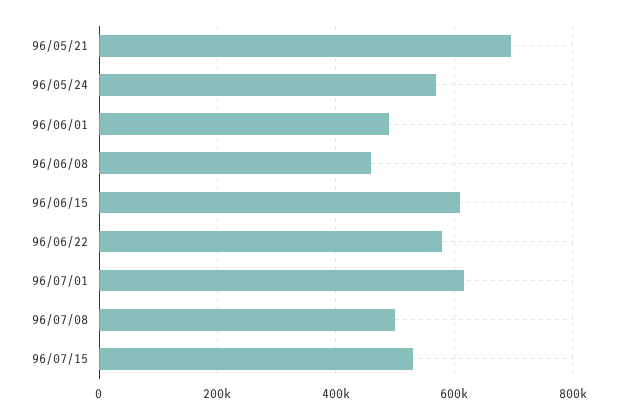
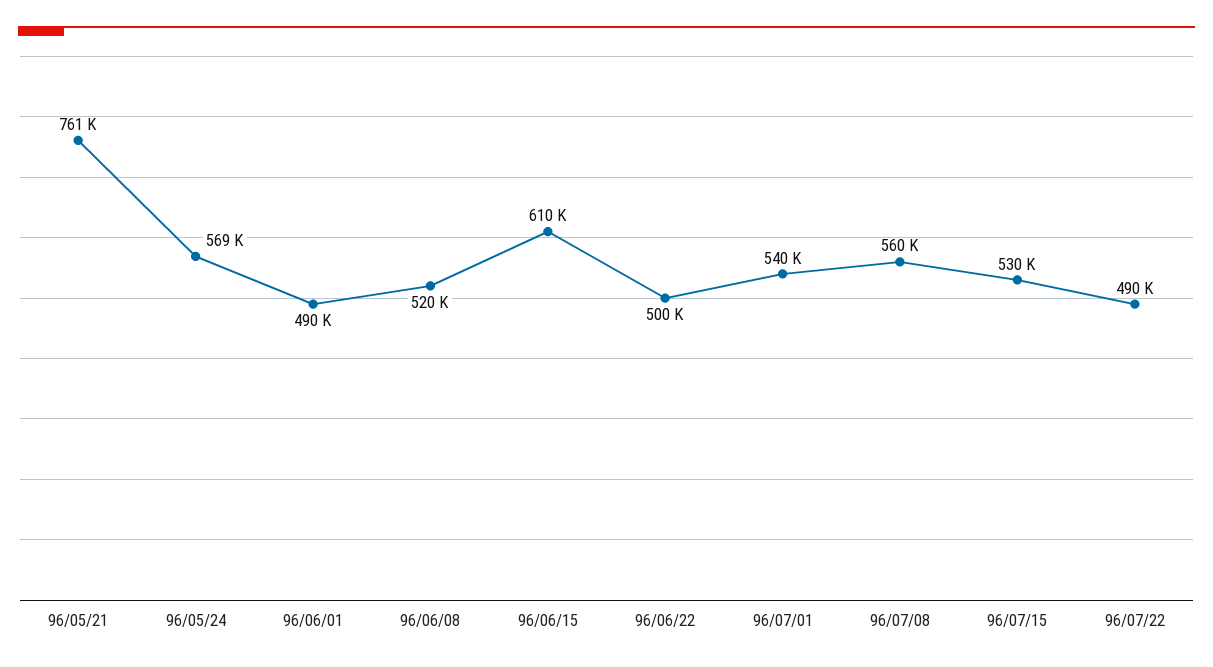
96/05/21: 700000 -> 761000
96/06/08: 460000 -> 520000
96/06/22: 580000 -> 500000
96/07/01: 620000 -> 540000
96/07/08: 500000 -> 560000
96/07/22: none -> 490000

